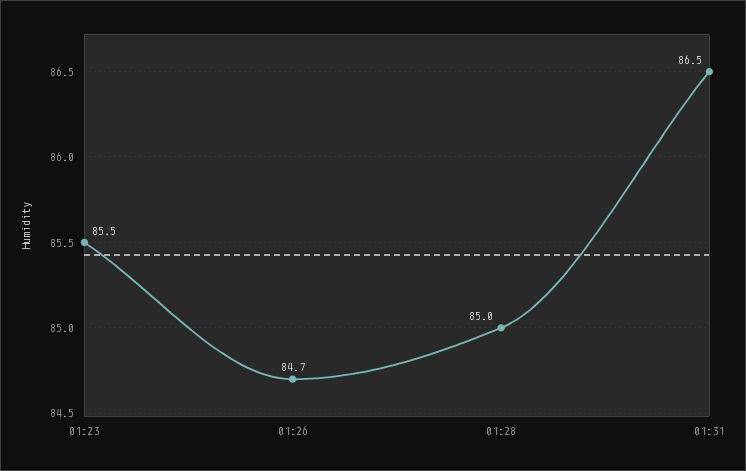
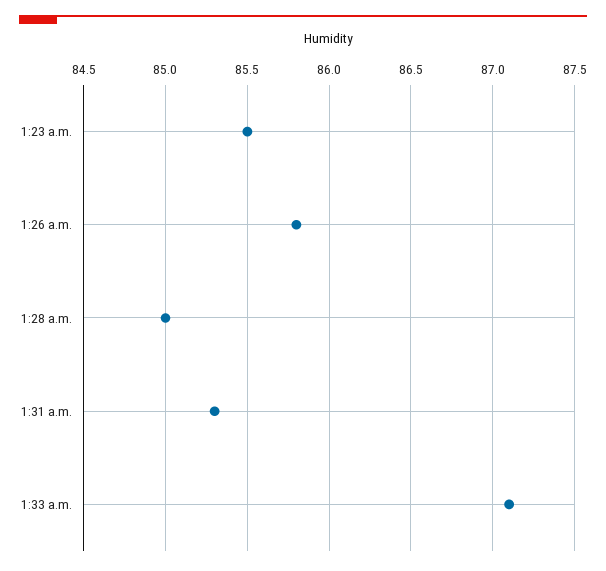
01:26: 84.7 -> 85.8
01:31: 86.5 -> 85.3
1:33 a.m.: none -> 87.1

